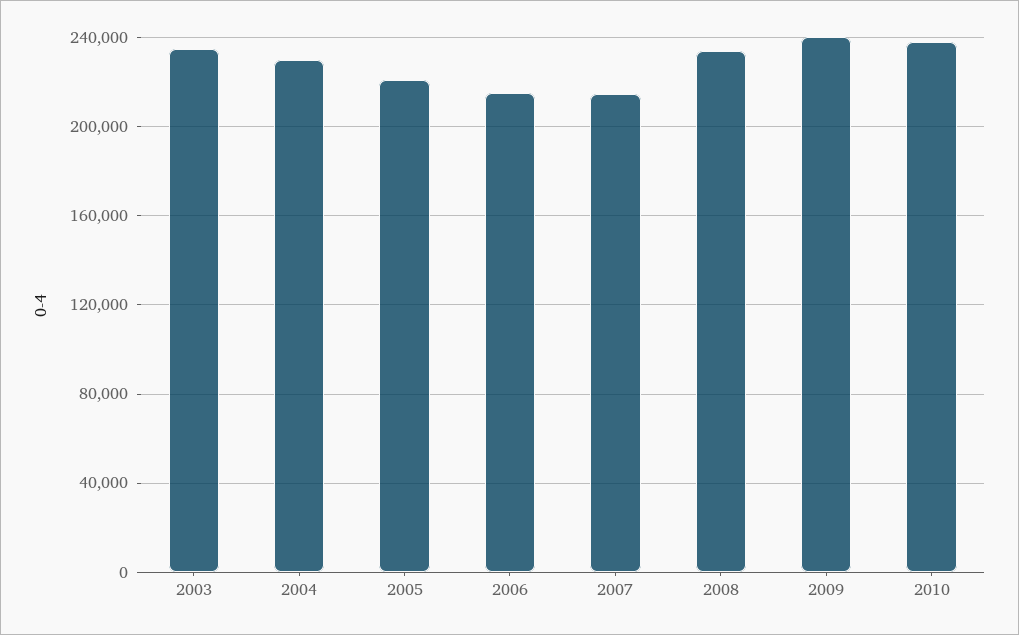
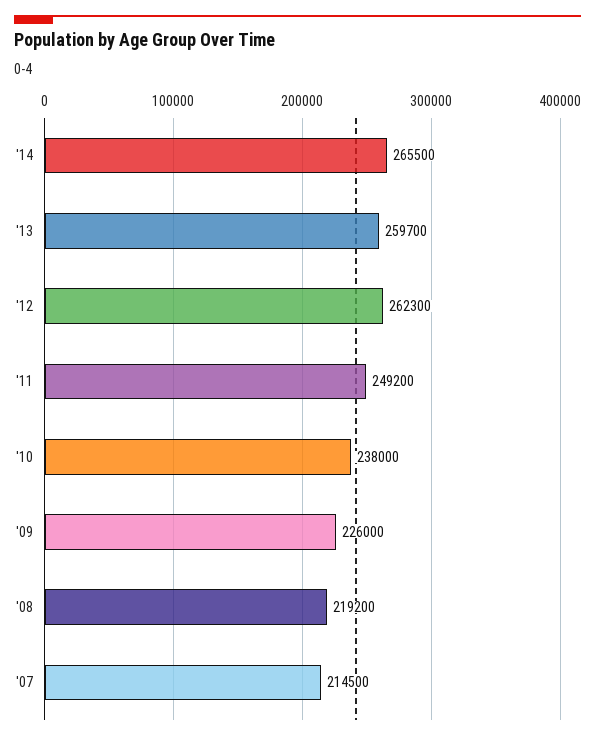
2003: 235000 -> none
2004: 230000 -> none
2005: 220000 -> none
2006: 215000 -> none
2008: 235000 -> 219200
2009: 240000 -> 226000
'14: none -> 265500
'13: none -> 259700
'12: none -> 262300
'11: none -> 249200

